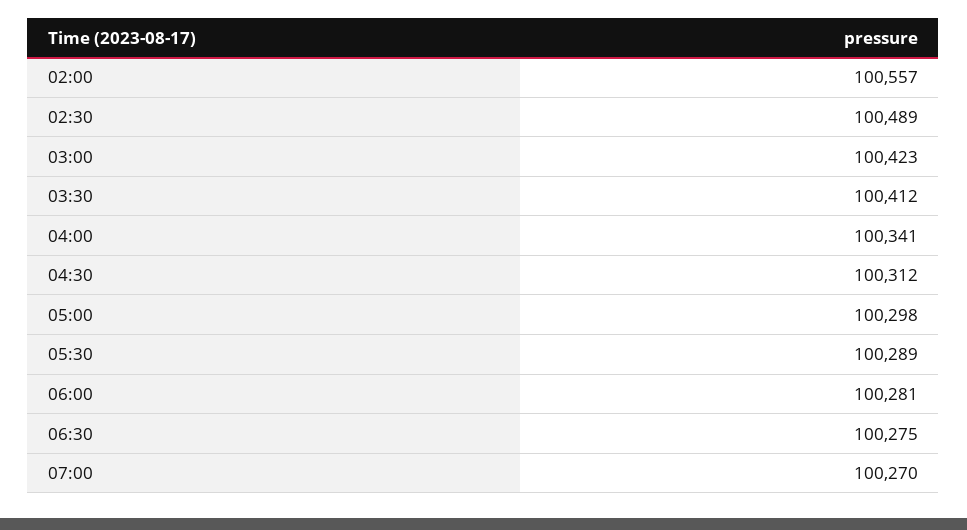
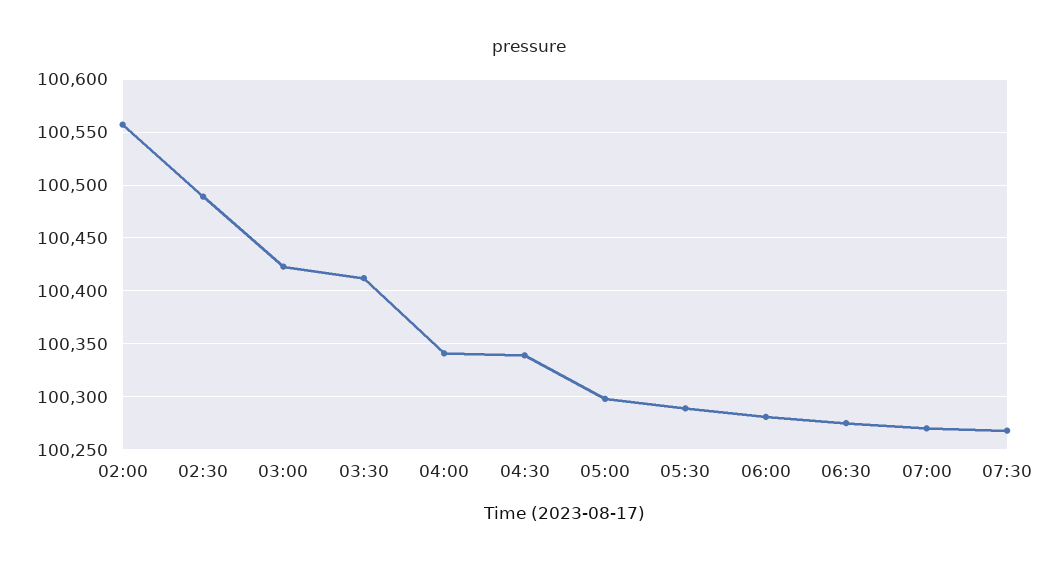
04:30: 100312 -> 100340
07:30: none -> 100270

